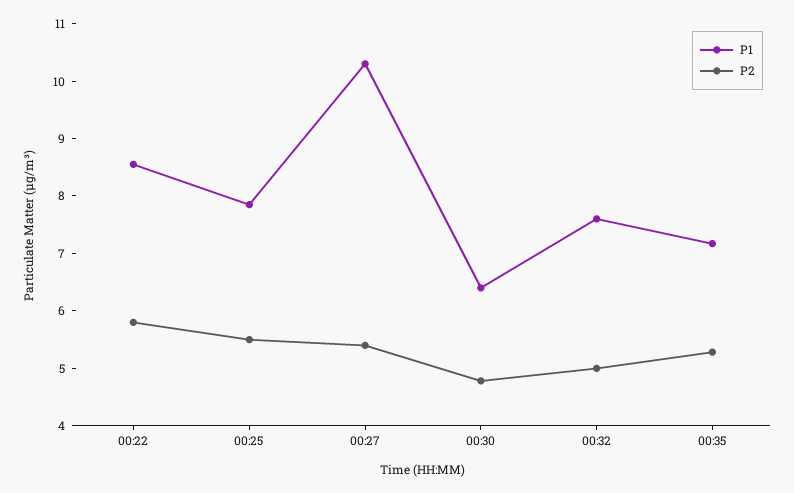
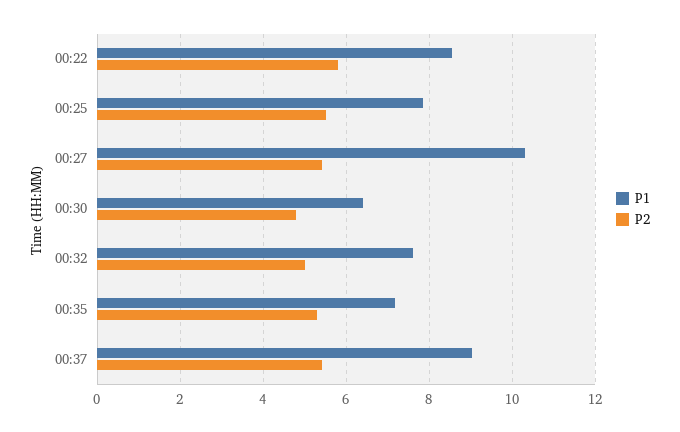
P1, 00:37: none -> 9
P2, 00:37: none -> 5.4

